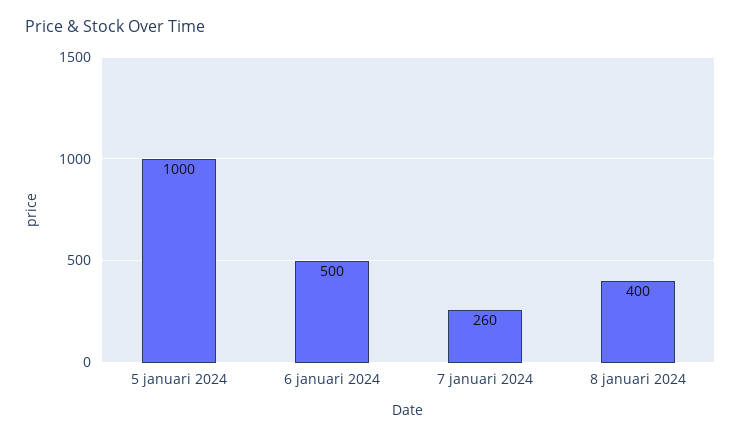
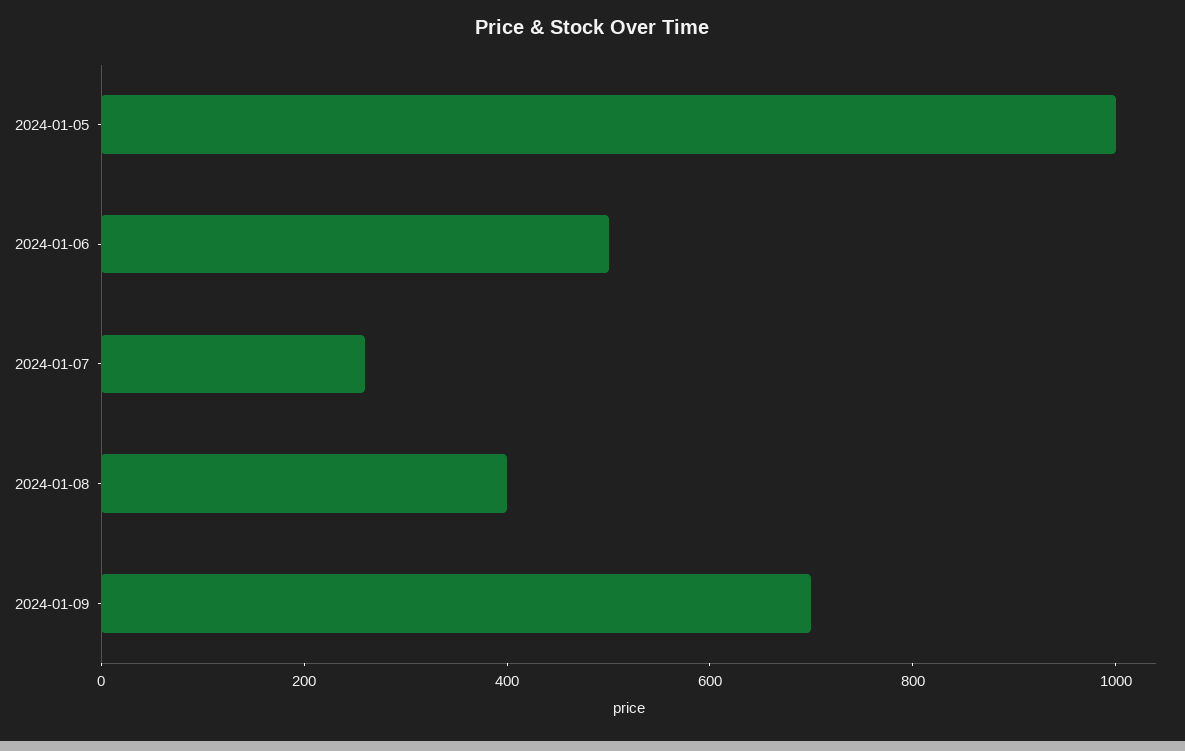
2024-01-09: none -> 700

